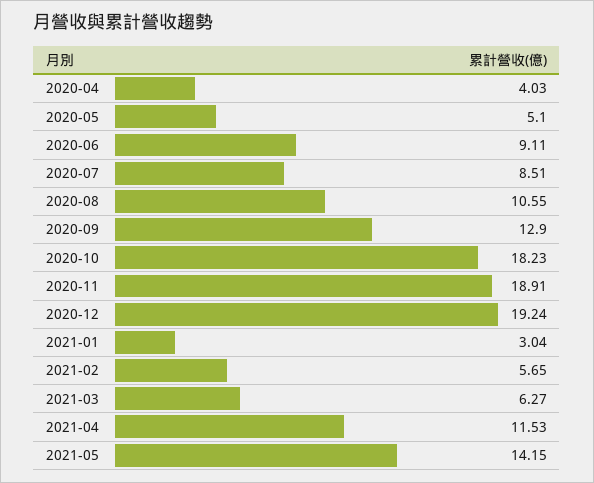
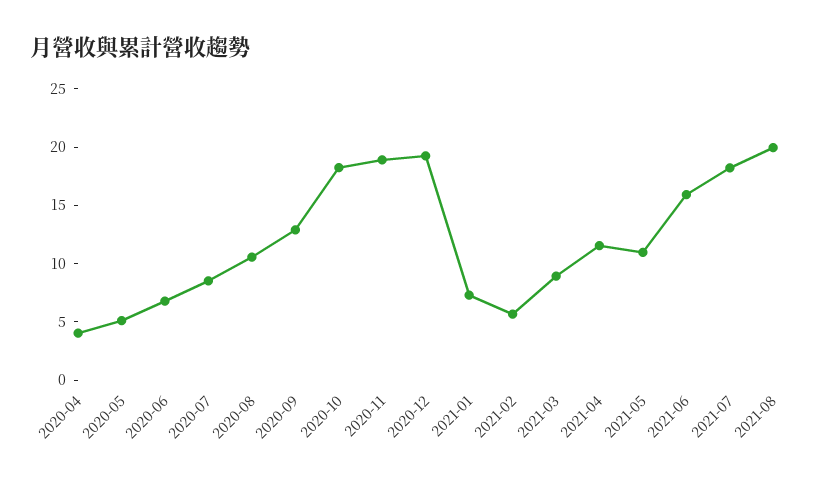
2020-06: 9.11 -> 7
2021-01: 3.04 -> 7
2021-03: 6.27 -> 9
2021-05: 14.15 -> 11
2021-06: none -> 16
2021-07: none -> 18
2021-08: none -> 20

